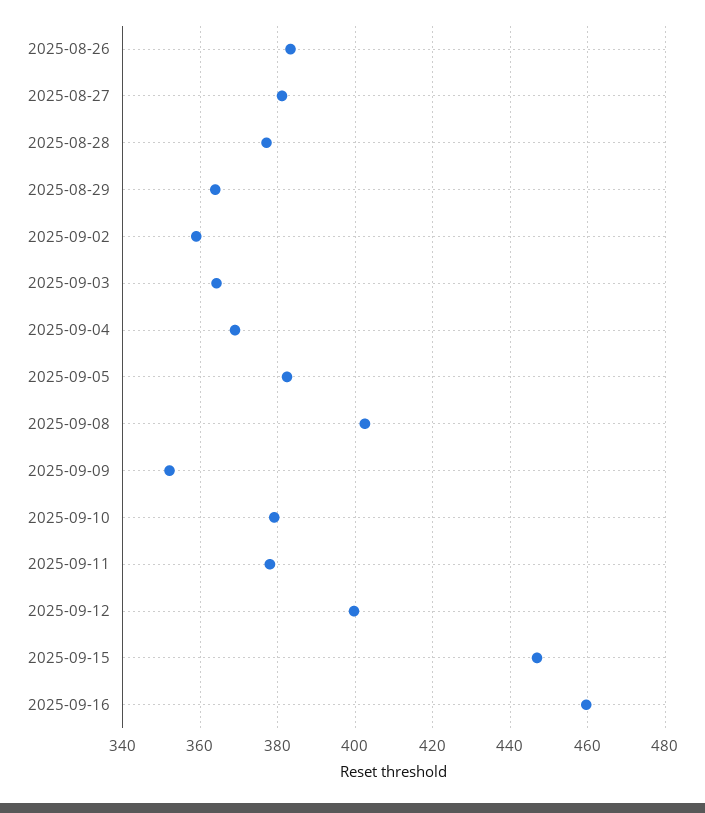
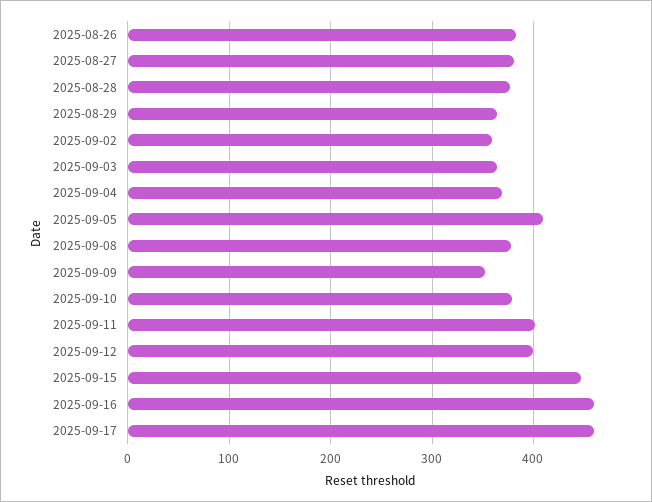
2025-09-05: 382 -> 410
2025-09-08: 402 -> 380
2025-09-11: 378 -> 400
2025-09-17: none -> 460

